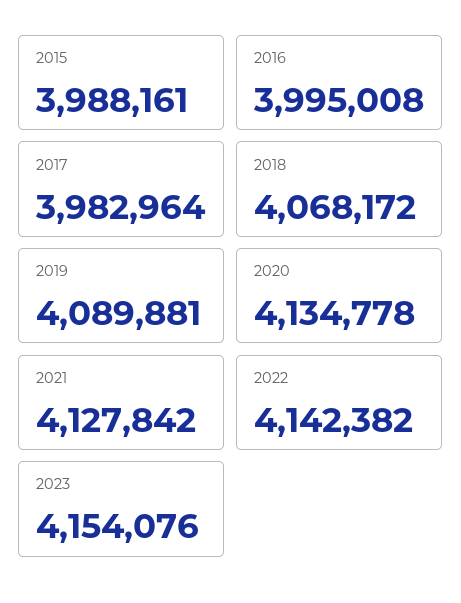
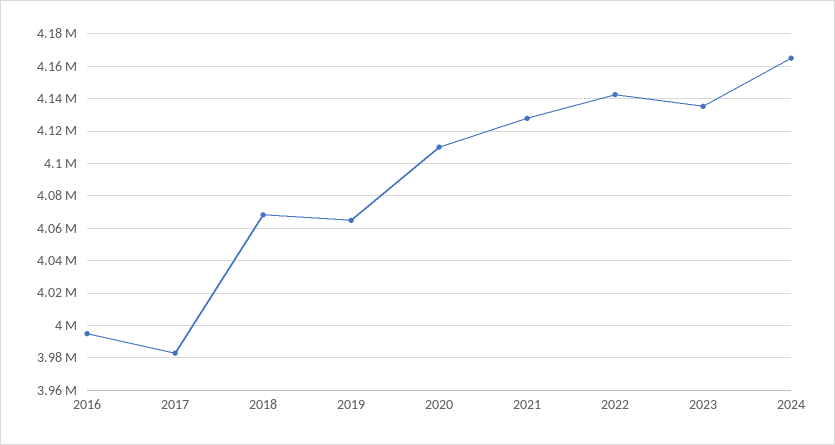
2015: 3988161 -> none
2019: 4089881 -> 4065000
2020: 4134778 -> 4110000
2023: 4154076 -> 4135000
2024: none -> 4165000

